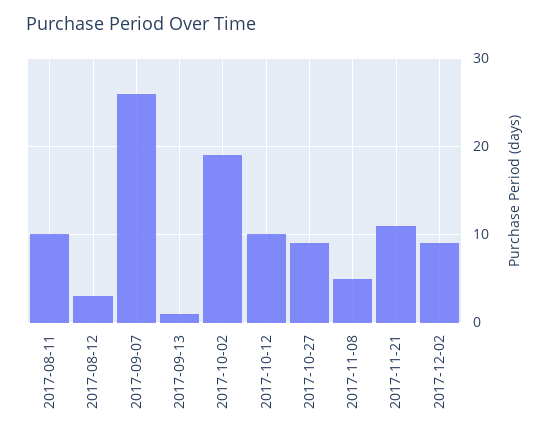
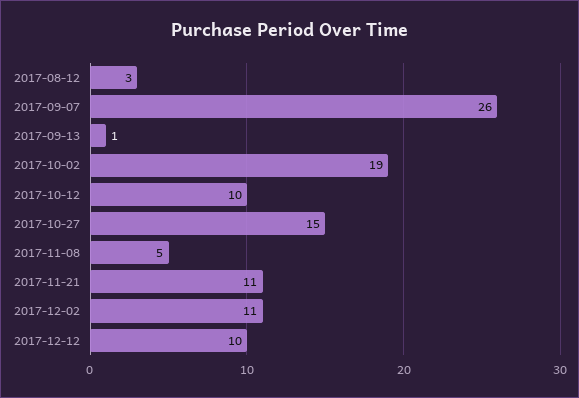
2017-08-11: 10 -> none
2017-10-27: 9 -> 15
2017-12-02: 9 -> 11
2017-12-12: none -> 10

